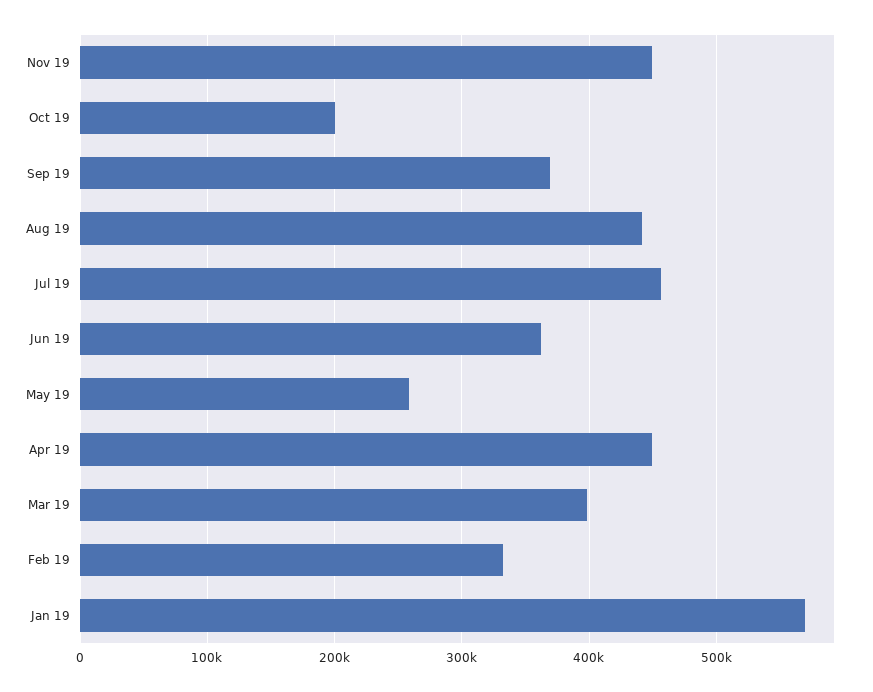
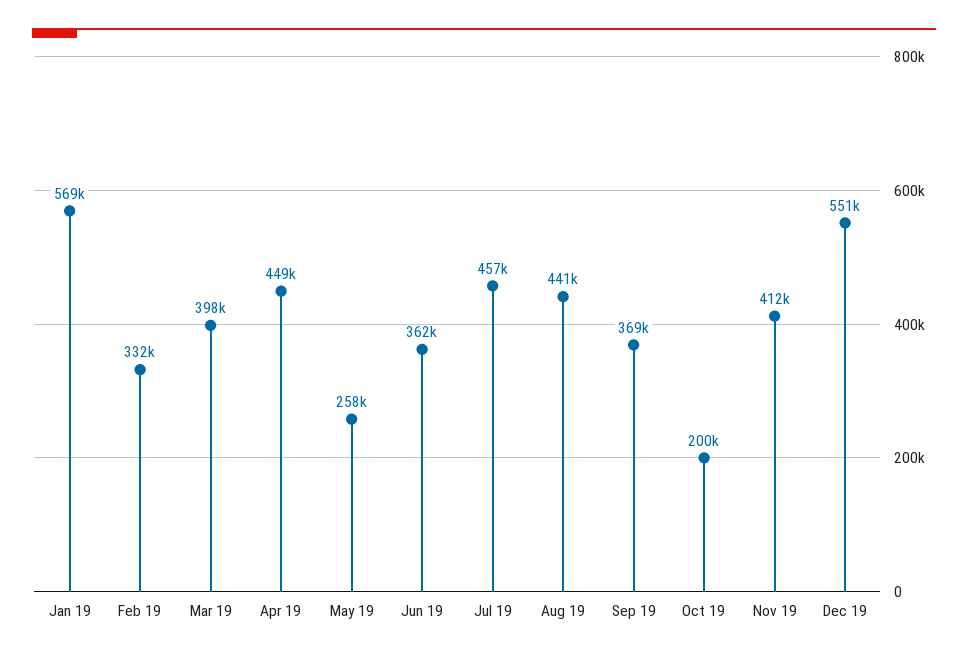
Nov 19: 450000 -> 412000
Dec 19: none -> 551000

